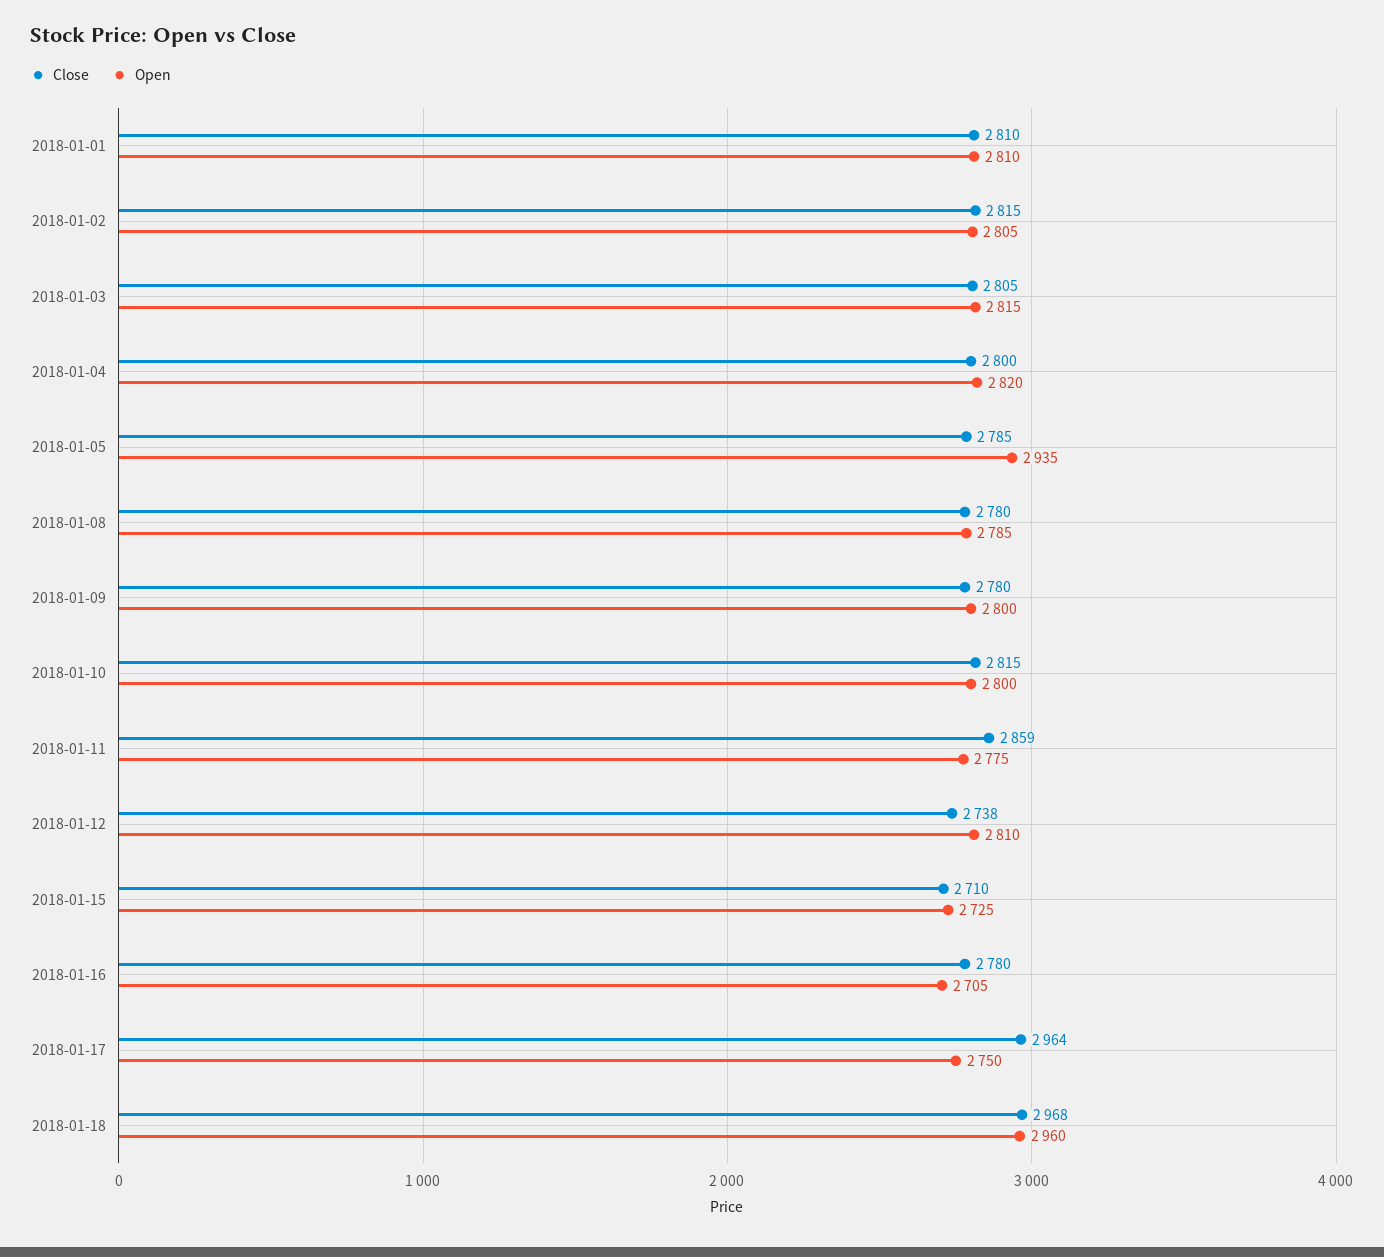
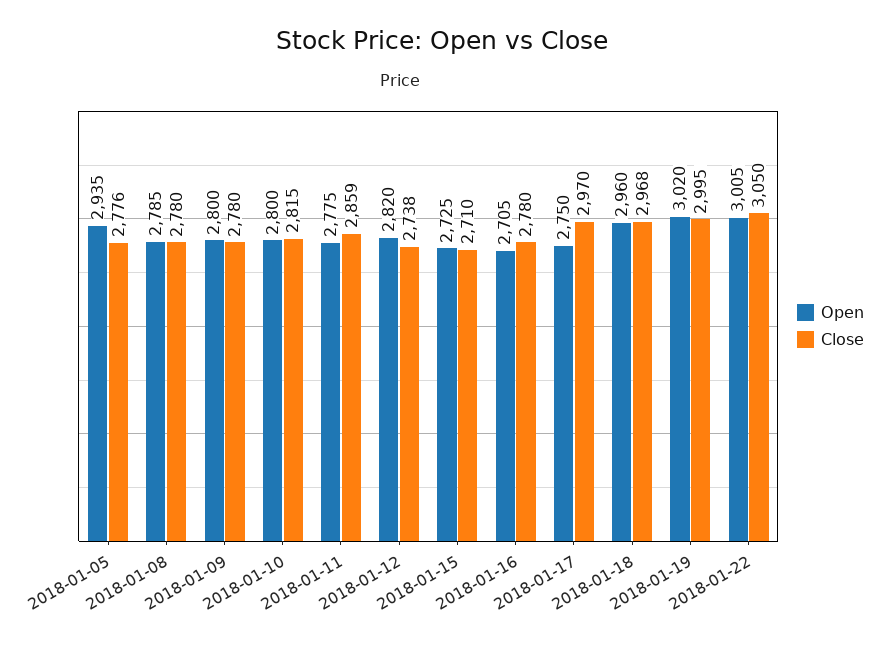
Close, 2018-01-01: 2810 -> none
Open, 2018-01-01: 2810 -> none
Close, 2018-01-02: 2815 -> none
Open, 2018-01-02: 2805 -> none
Close, 2018-01-03: 2805 -> none
Open, 2018-01-03: 2815 -> none
Close, 2018-01-04: 2800 -> none
Open, 2018-01-04: 2820 -> none
Close, 2018-01-05: 2785 -> 2776
Open, 2018-01-12: 2810 -> 2820
Close, 2018-01-17: 2964 -> 2970
Open, 2018-01-19: none -> 3020
Close, 2018-01-19: none -> 2995
Open, 2018-01-22: none -> 3005
Close, 2018-01-22: none -> 3050

